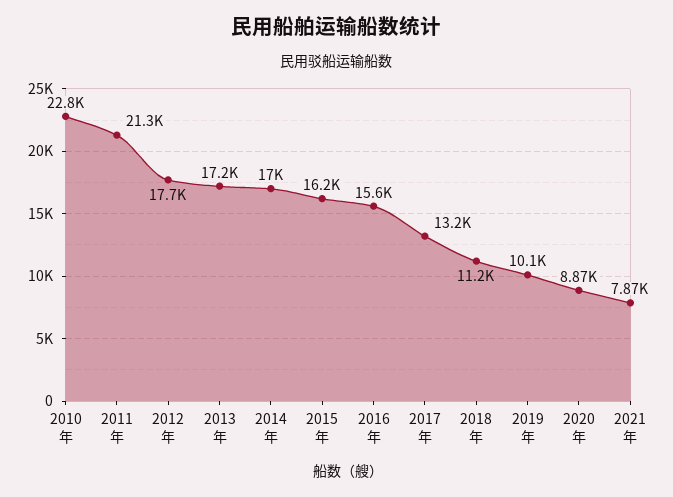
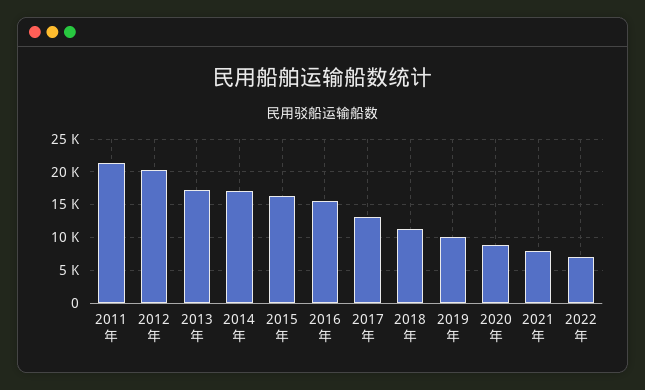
2010年: 22800 -> none
2012年: 17700 -> 20000
2022年: none -> 7000

